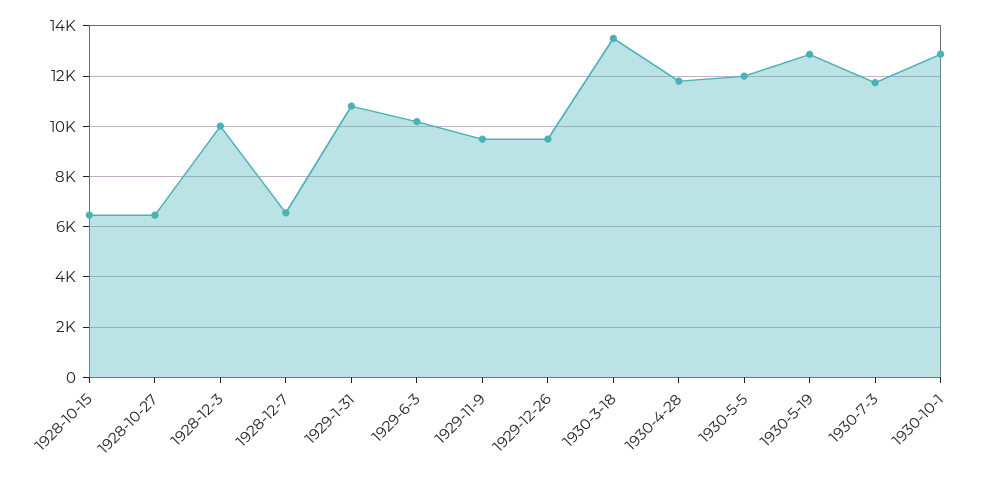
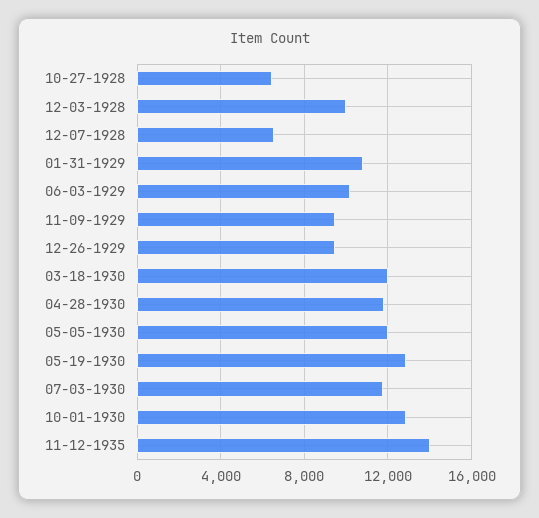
1928-10-15: 6500 -> none
1930-3-18: 13500 -> 12000
11-12-1935: none -> 14000

